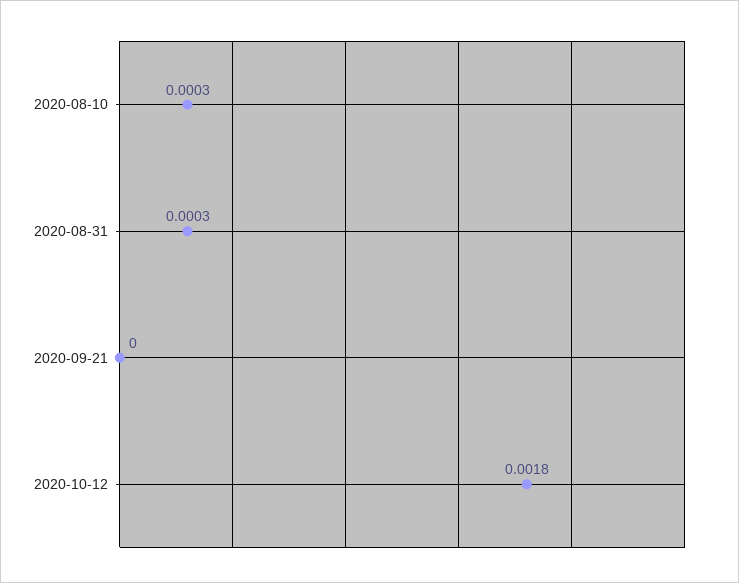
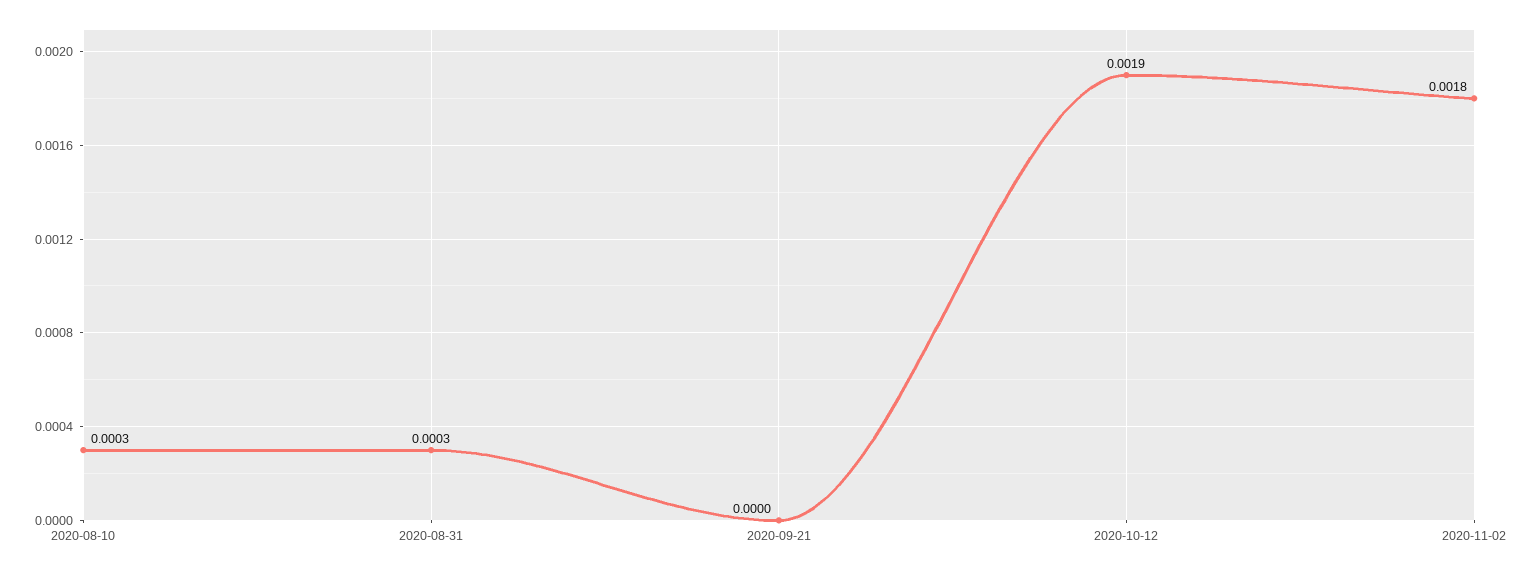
2020-10-12: 0.0018 -> 0.0019
2020-11-02: none -> 0.0018

